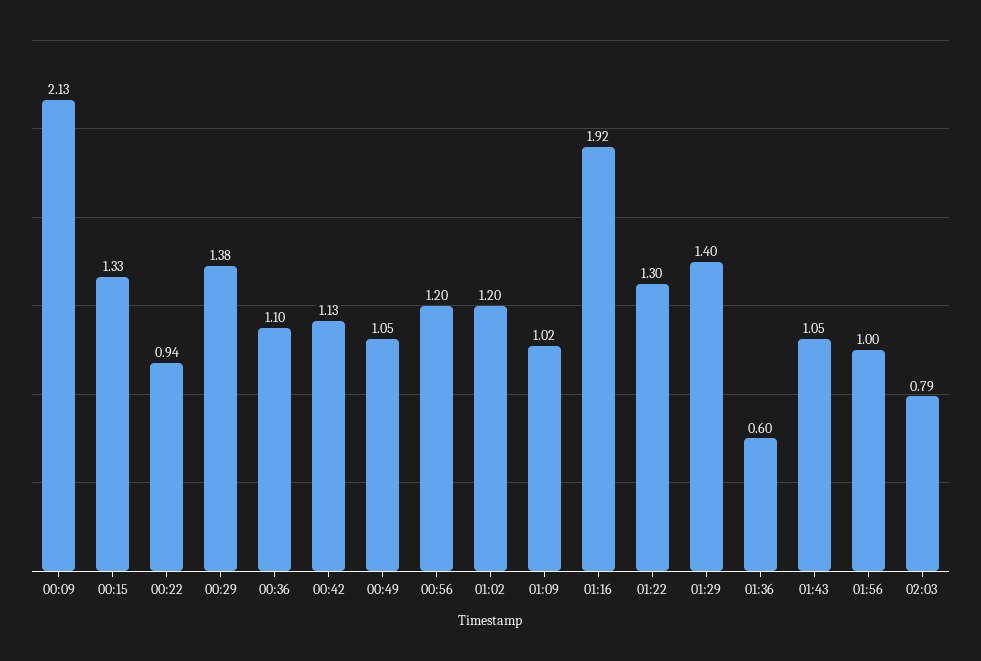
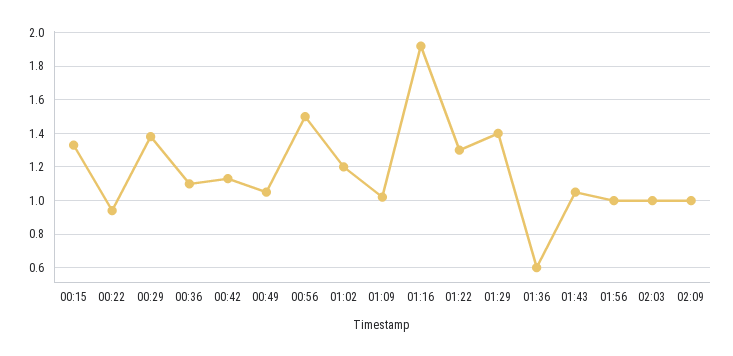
00:09: 2.13 -> none
00:56: 1.2 -> 1.5
02:03: 0.79 -> 1
02:09: none -> 1

